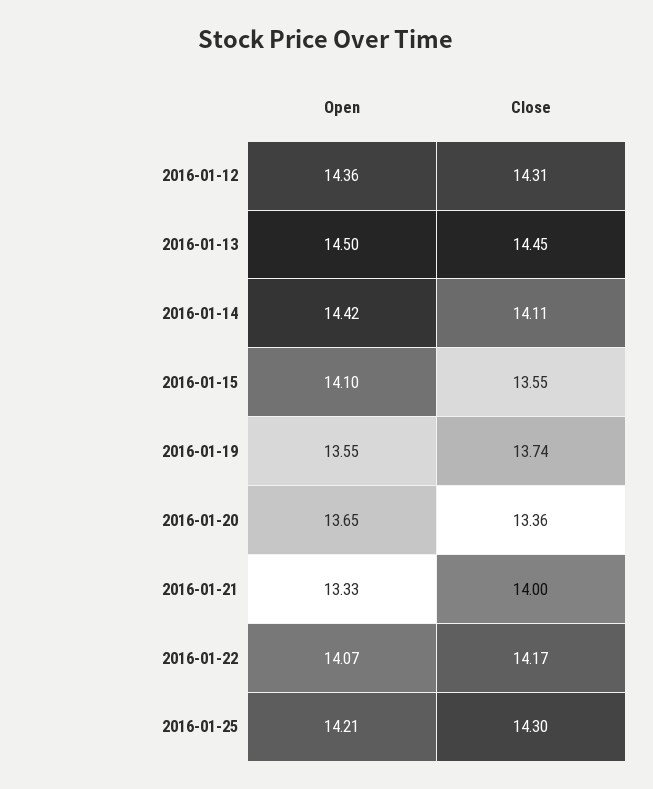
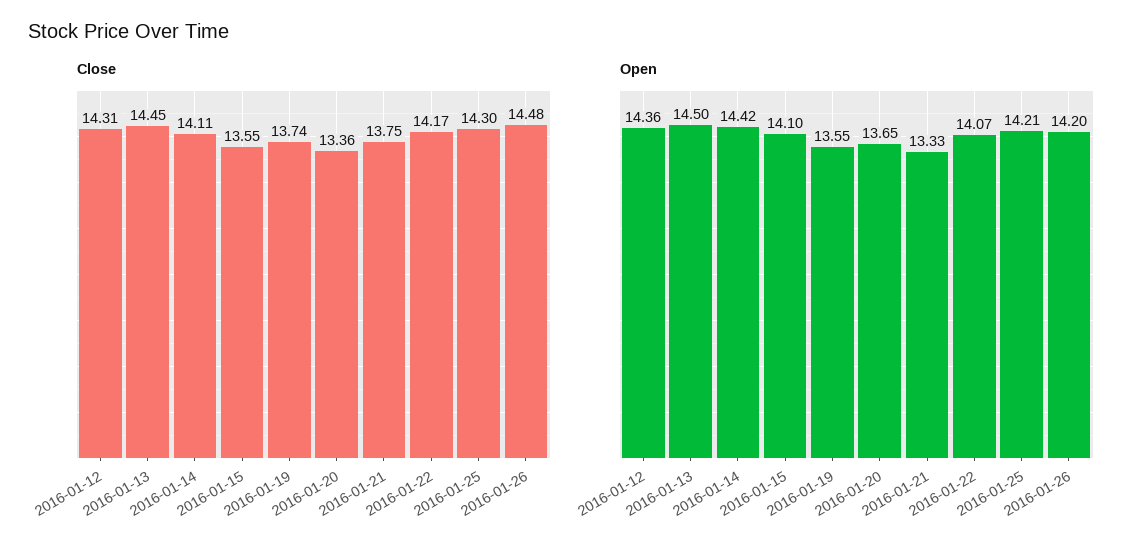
Close, 2016-01-21: 14 -> 13.75
Close, 2016-01-26: none -> 14.48
Open, 2016-01-26: none -> 14.2

